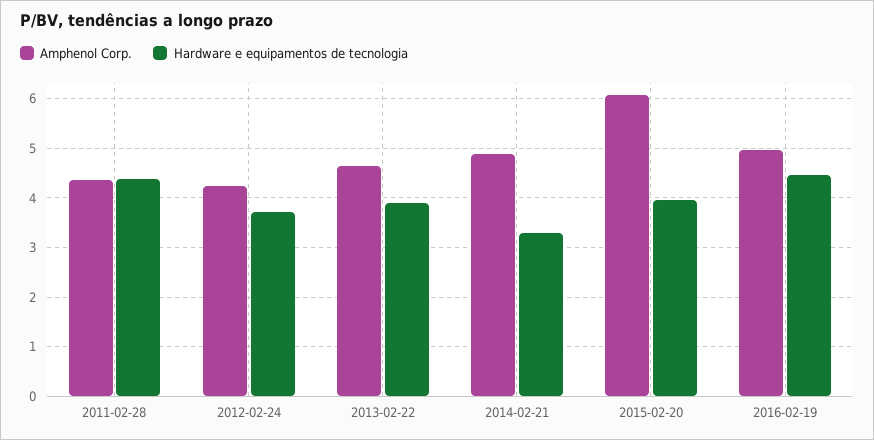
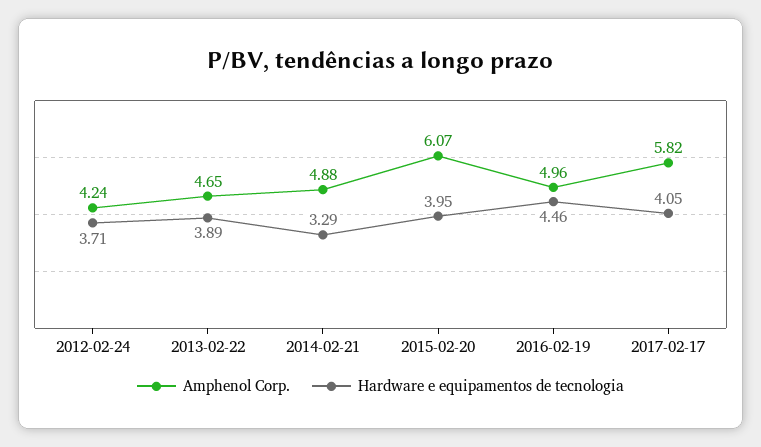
Amphenol Corp., 2011-02-28: 4.4 -> none
Hardware e equipamentos de tecnologia, 2011-02-28: 4.4 -> none
Amphenol Corp., 2017-02-17: none -> 5.82
Hardware e equipamentos de tecnologia, 2017-02-17: none -> 4.05

